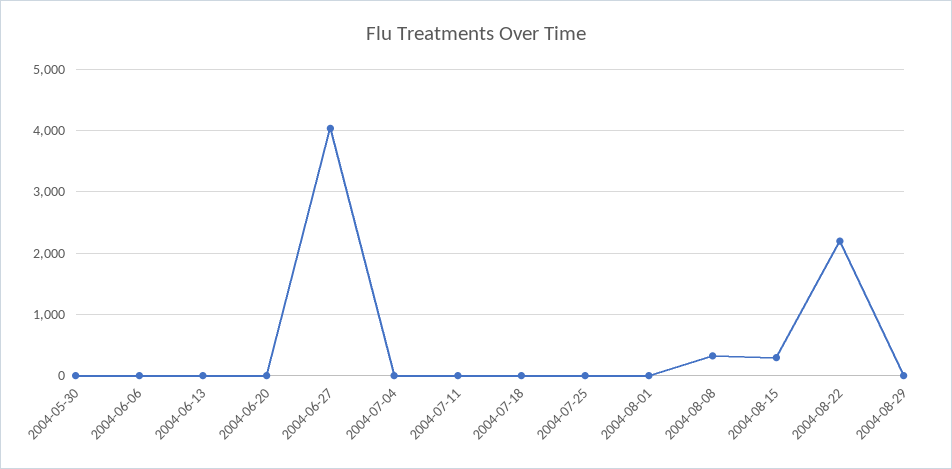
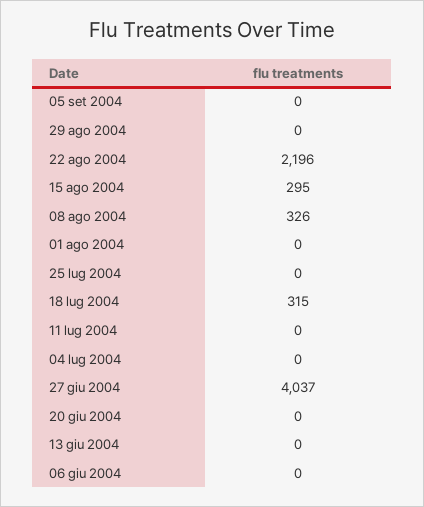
2004-05-30: 0 -> none
2004-07-18: 0 -> 315
05 set 2004: none -> 0

